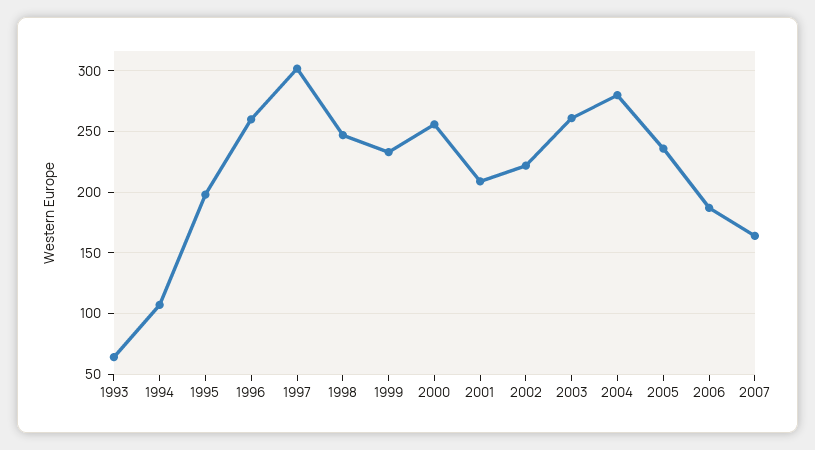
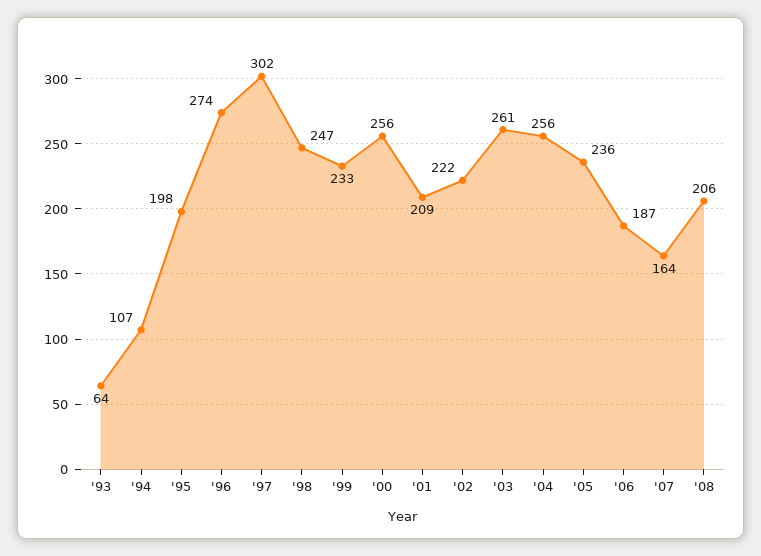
1996: 260 -> 274
2004: 280 -> 256
'08: none -> 206

